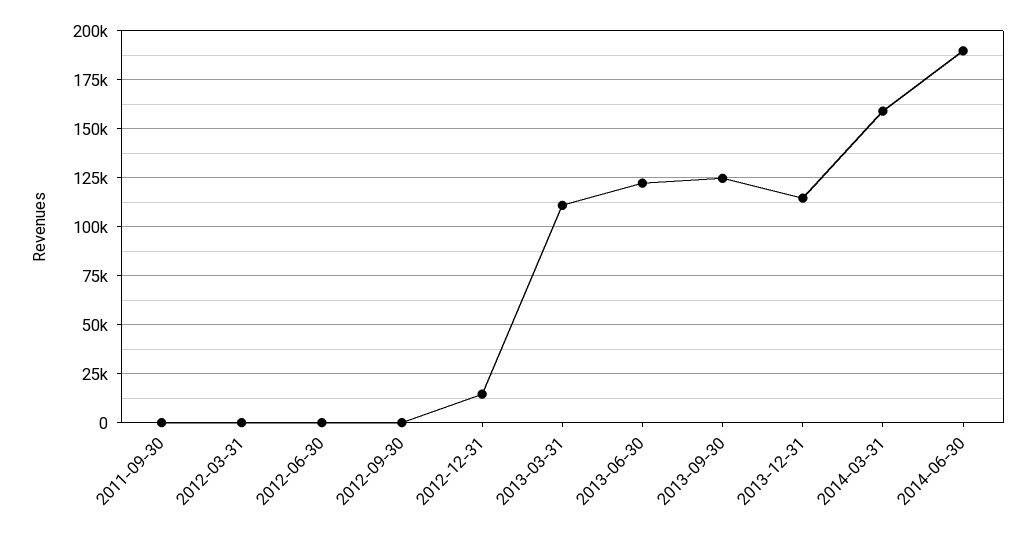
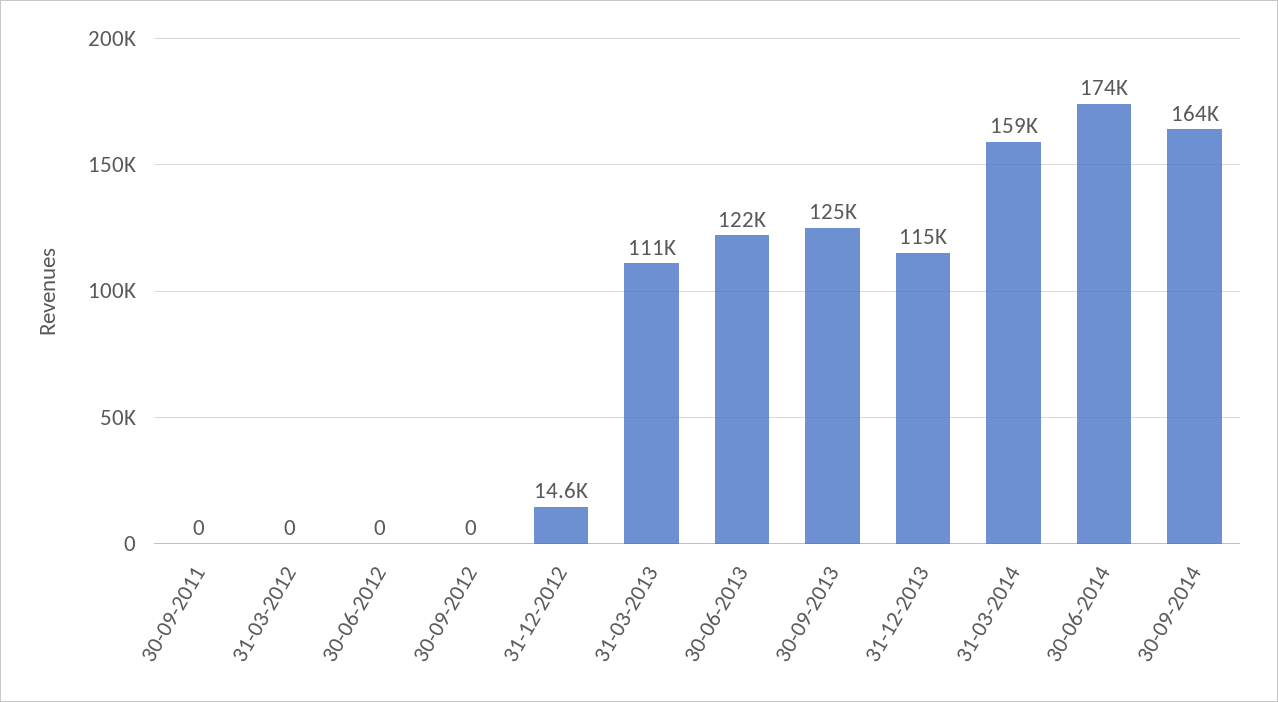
2014-06-30: 190000 -> 174000
30-09-2014: none -> 164000

